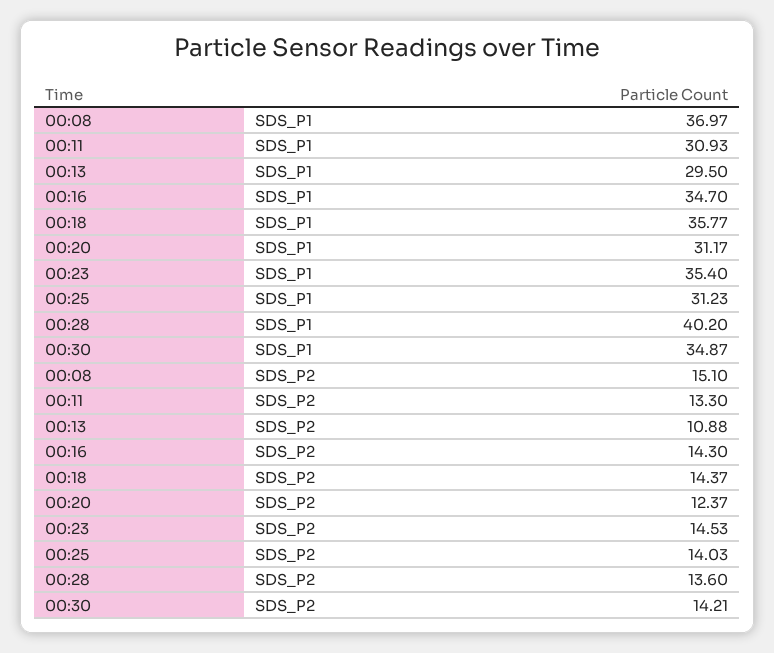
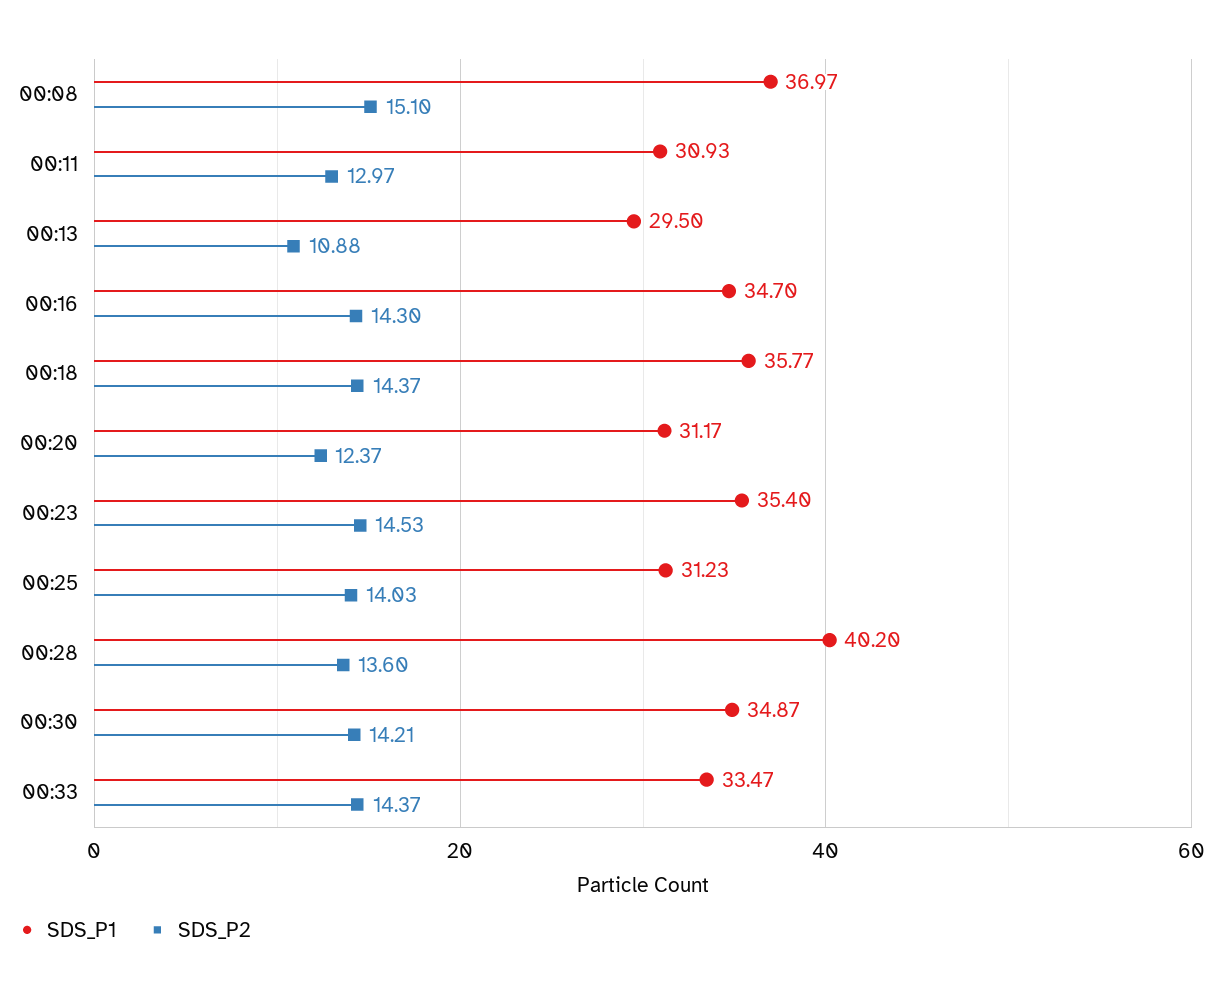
SDS_P2, 00:11: 13.3 -> 12.97
SDS_P1, 00:33: none -> 33.47
SDS_P2, 00:33: none -> 14.37

